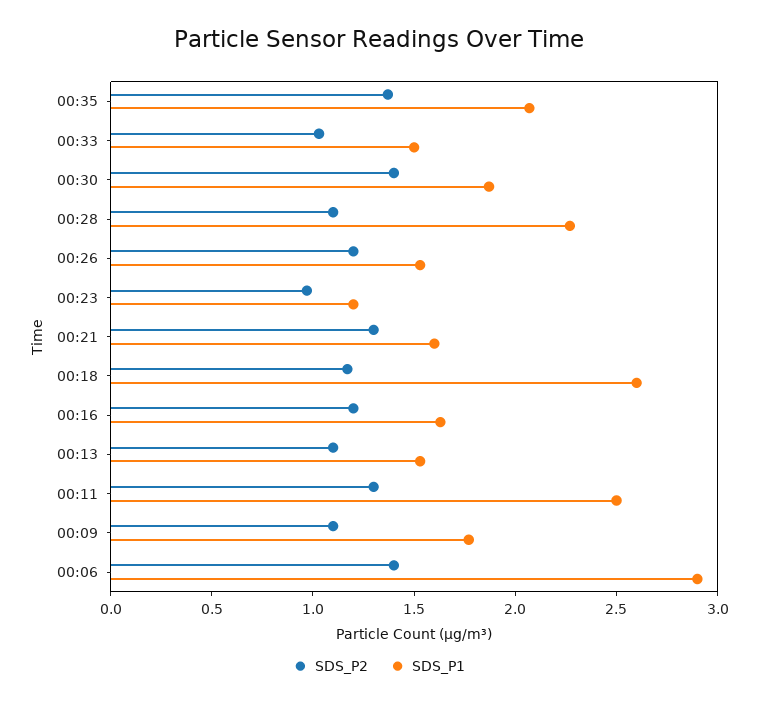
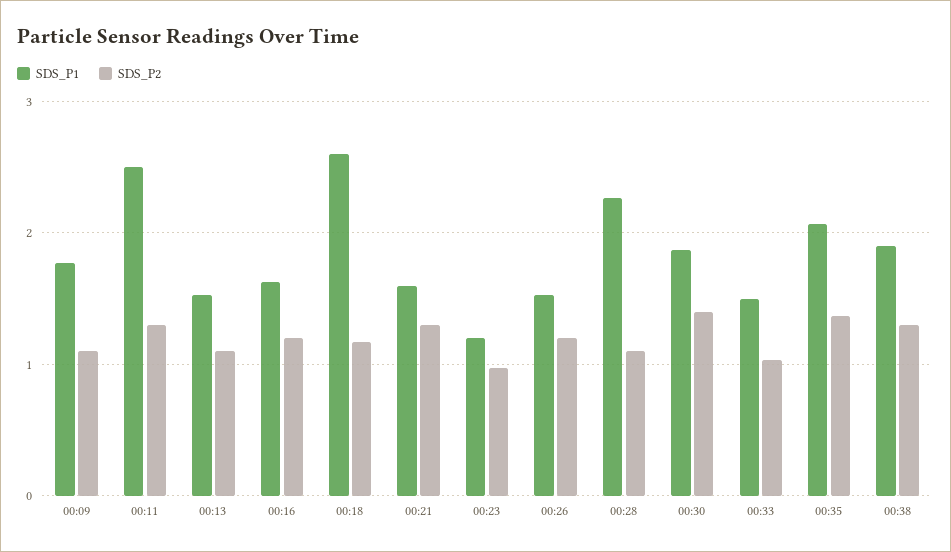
SDS_P2, 00:06: 1.4 -> none
SDS_P1, 00:06: 2.9 -> none
SDS_P1, 00:38: none -> 1.9
SDS_P2, 00:38: none -> 1.3

